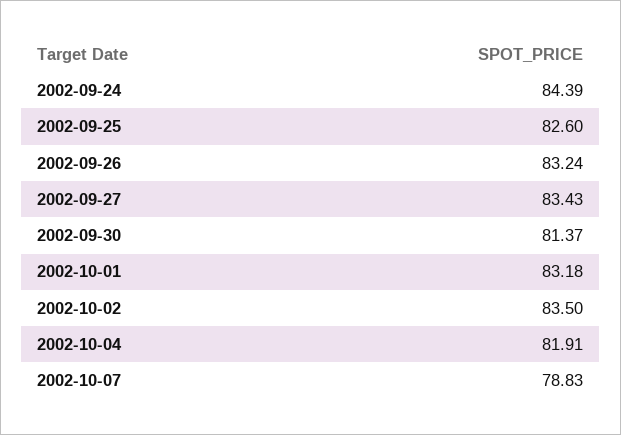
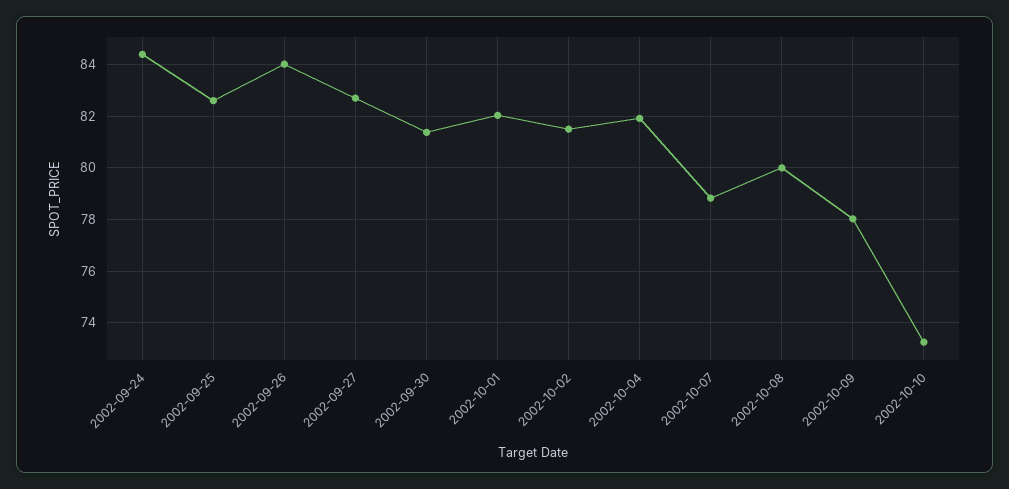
2002-09-26: 83.24 -> 84
2002-09-27: 83.43 -> 82.75
2002-10-01: 83.18 -> 82
2002-10-02: 83.5 -> 81.5
2002-10-08: none -> 80
2002-10-09: none -> 78
2002-10-10: none -> 73.25

